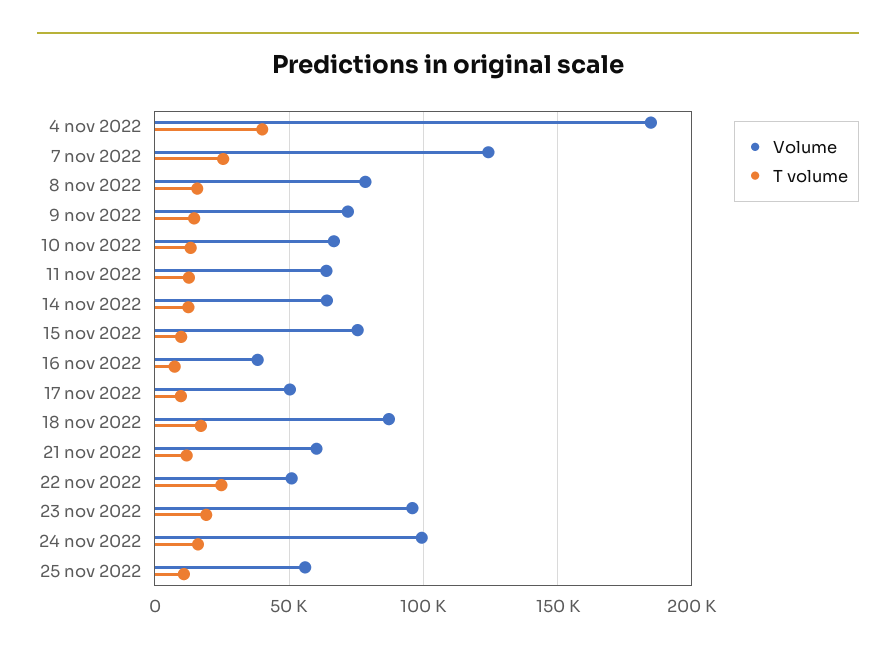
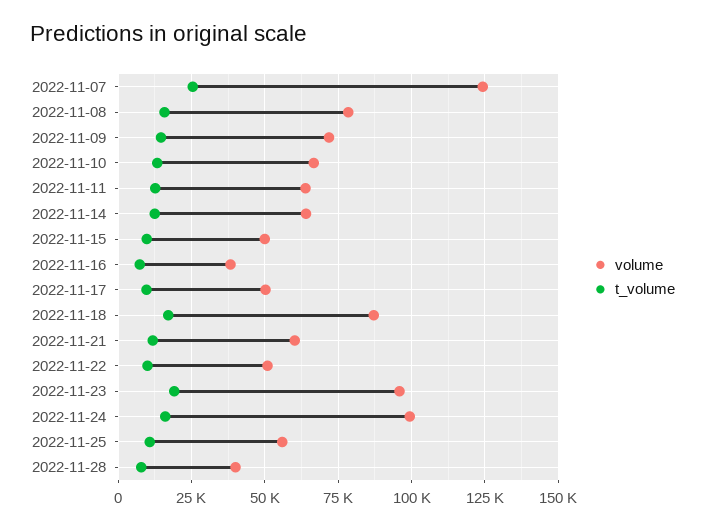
Volume, 4 nov 2022: 185000 -> none
T volume, 4 nov 2022: 40000 -> none
Volume, 15 nov 2022: 75000 -> 50000
T volume, 22 nov 2022: 25000 -> 10000
Volume, 2022-11-28: none -> 40000
T volume, 2022-11-28: none -> 7500

